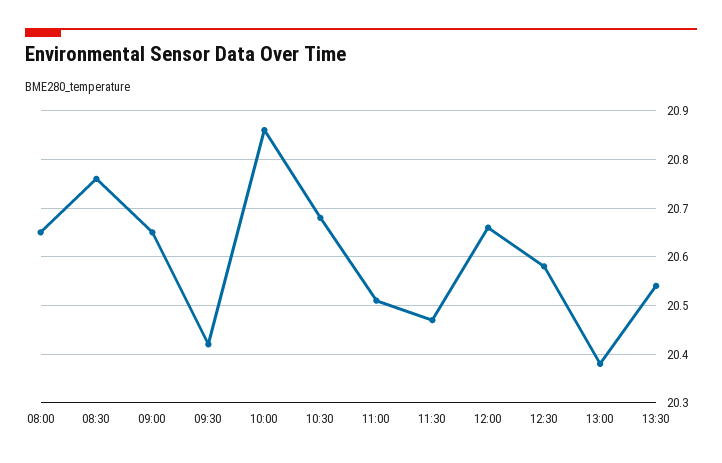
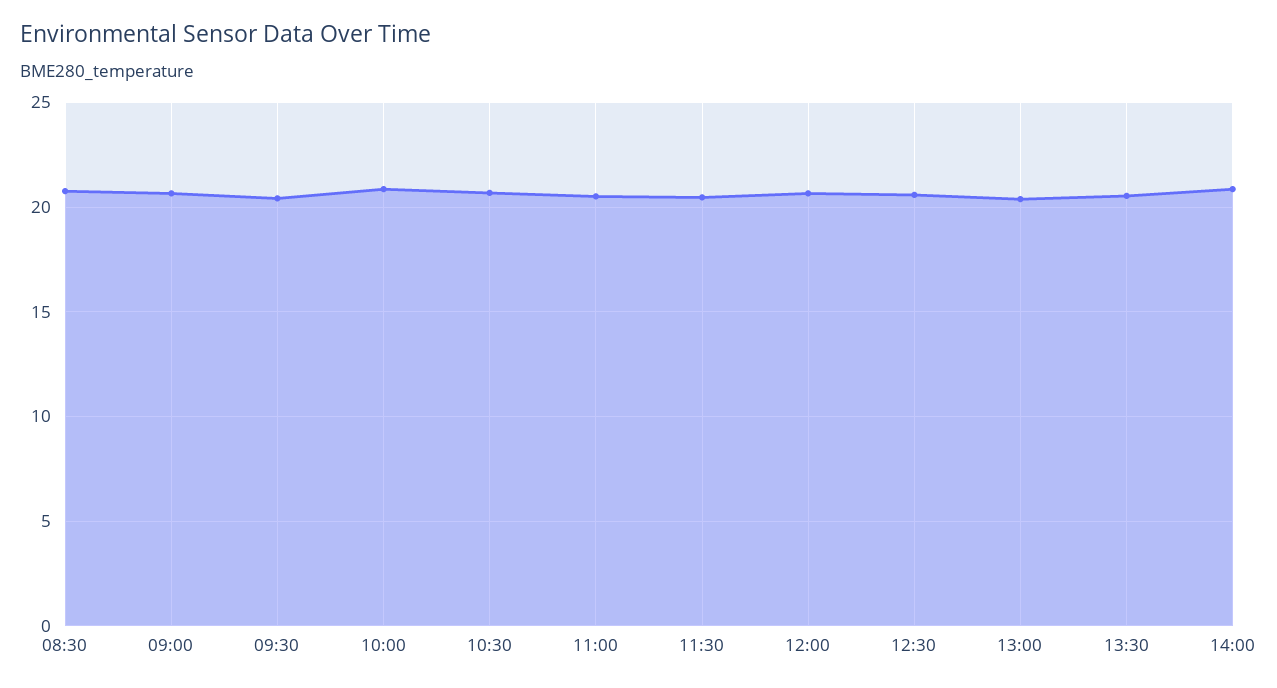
08:00: 20.65 -> none
14:00: none -> 21

